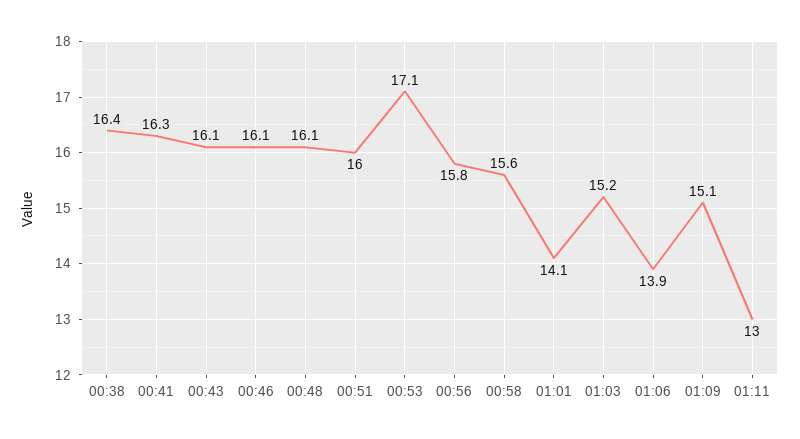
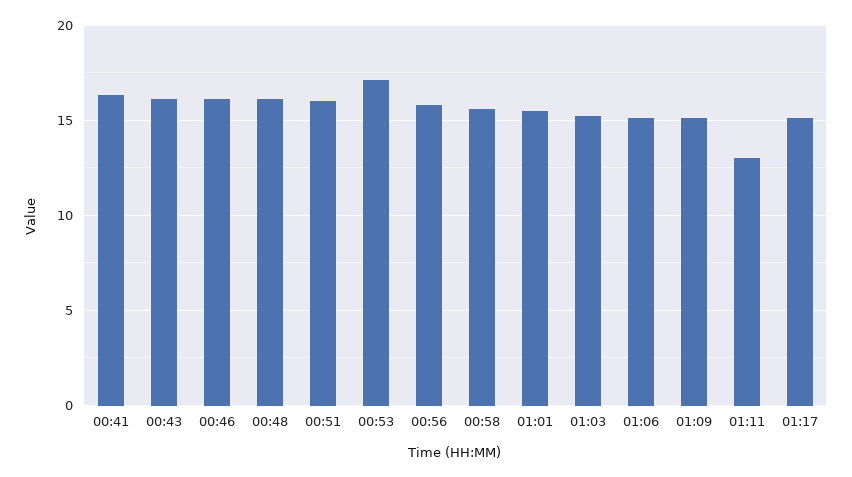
00:38: 16.4 -> none
01:01: 14.1 -> 15.5
01:06: 13.9 -> 15
01:17: none -> 15

